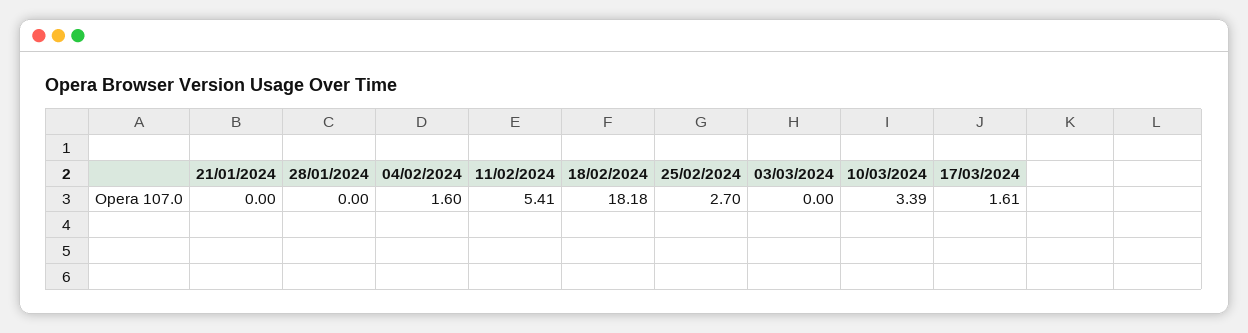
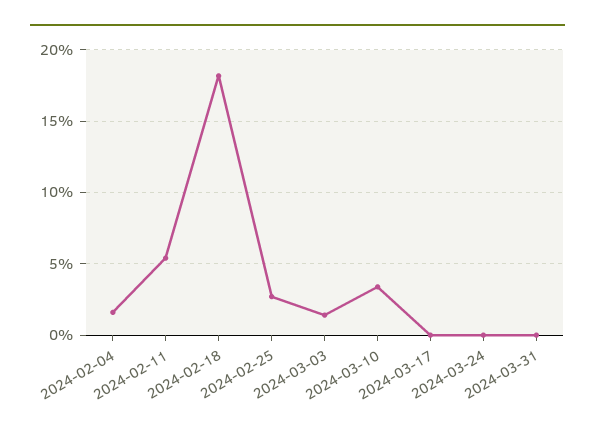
21/01/2024: 0 -> none
28/01/2024: 0 -> none
03/03/2024: 0 -> 1.5
17/03/2024: 1.61 -> 0
2024-03-24: none -> 0
2024-03-31: none -> 0

